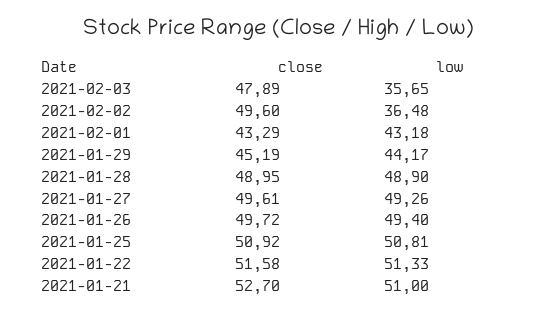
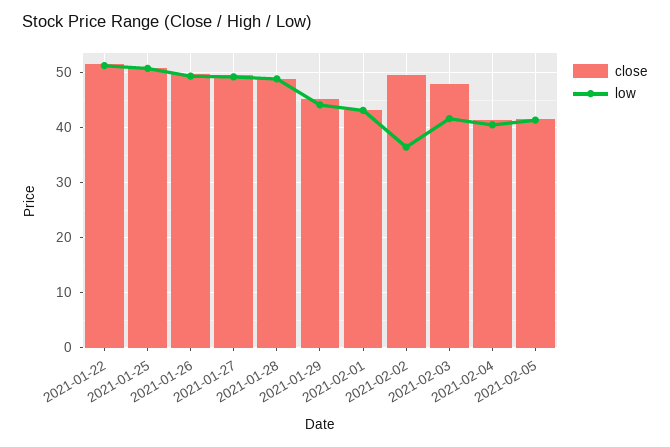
low, 2021-02-03: 35.65 -> 42
close, 2021-01-21: 52.7 -> none
low, 2021-01-21: 51 -> none
close, 2021-02-04: none -> 42
low, 2021-02-04: none -> 40
close, 2021-02-05: none -> 42
low, 2021-02-05: none -> 42

